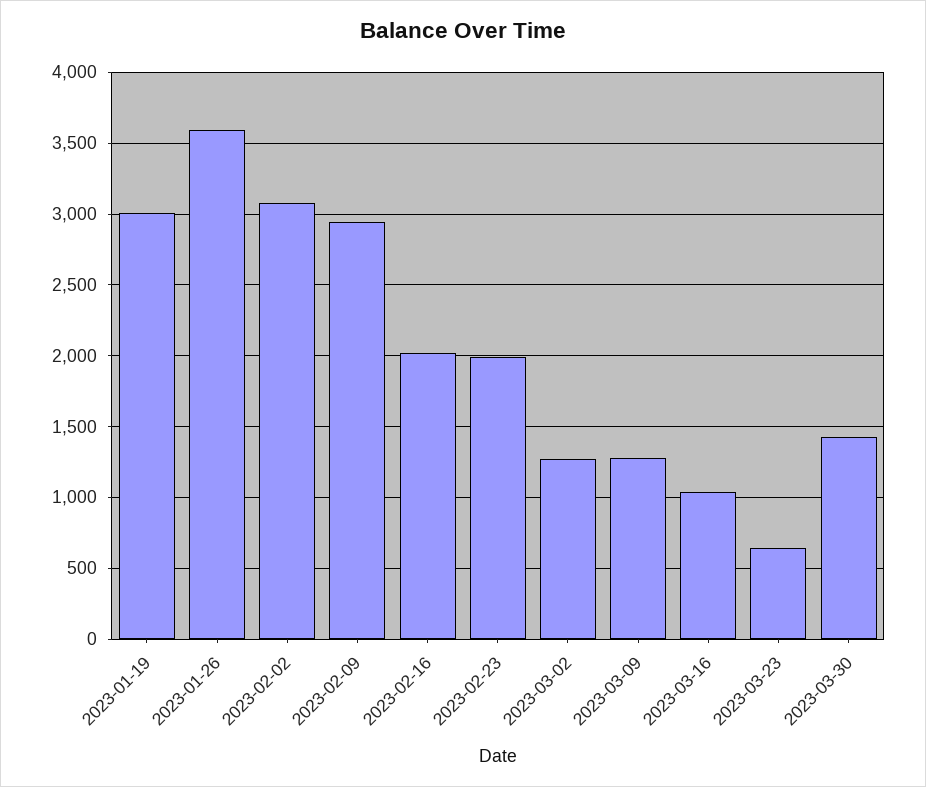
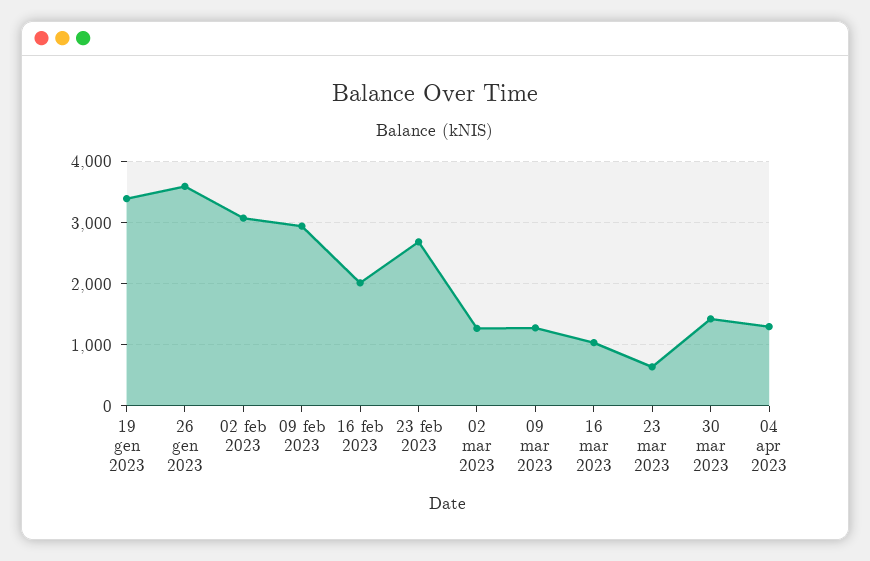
2023-01-19: 3000 -> 3400
2023-02-23: 2000 -> 2700
04 apr 2023: none -> 1300

